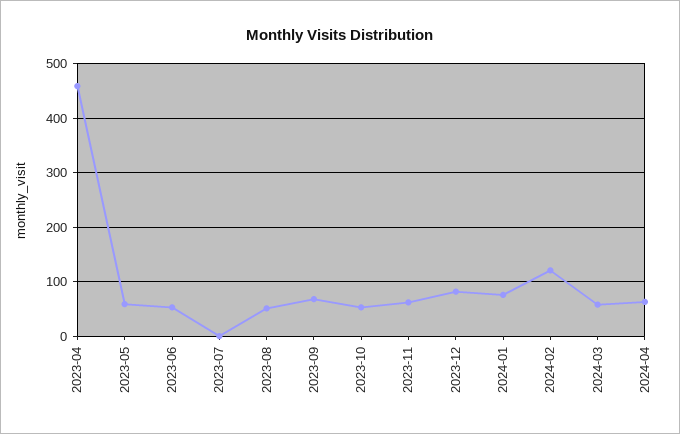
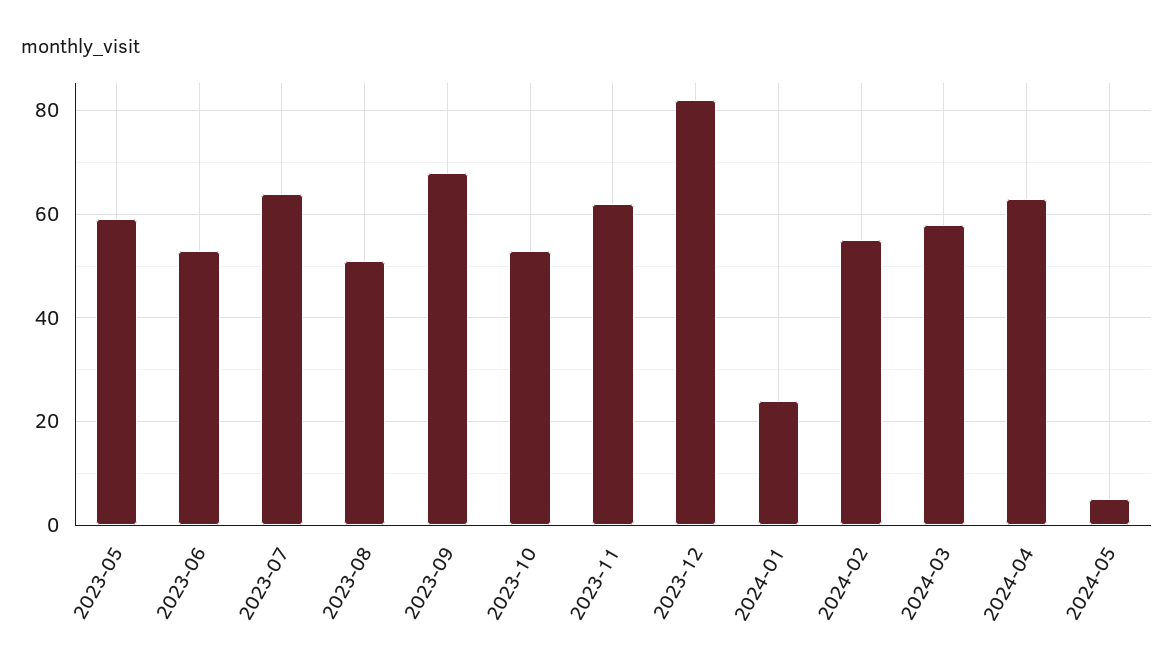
2023-04: 460 -> none
2023-07: 0 -> 65
2024-01: 80 -> 25
2024-02: 120 -> 55
2024-05: none -> 5

